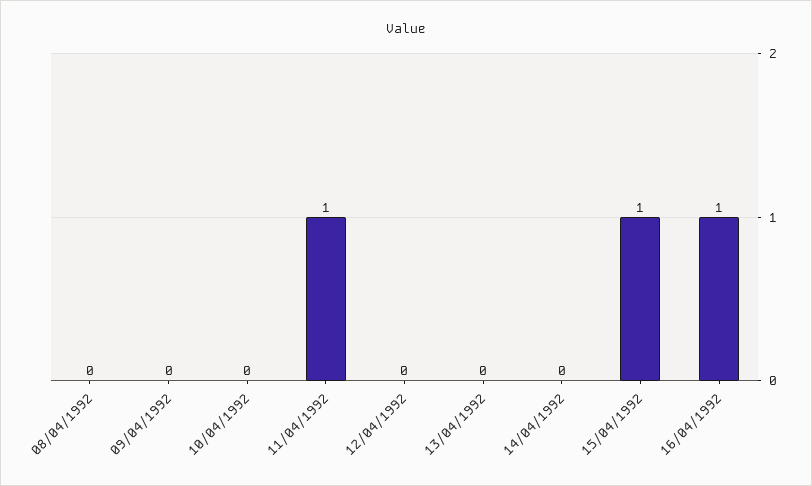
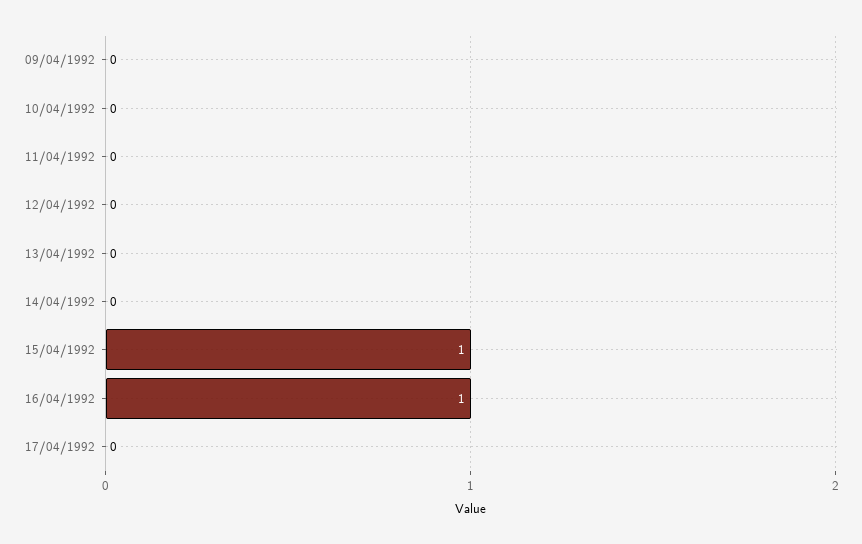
08/04/1992: 0 -> none
11/04/1992: 1 -> 0
17/04/1992: none -> 0

